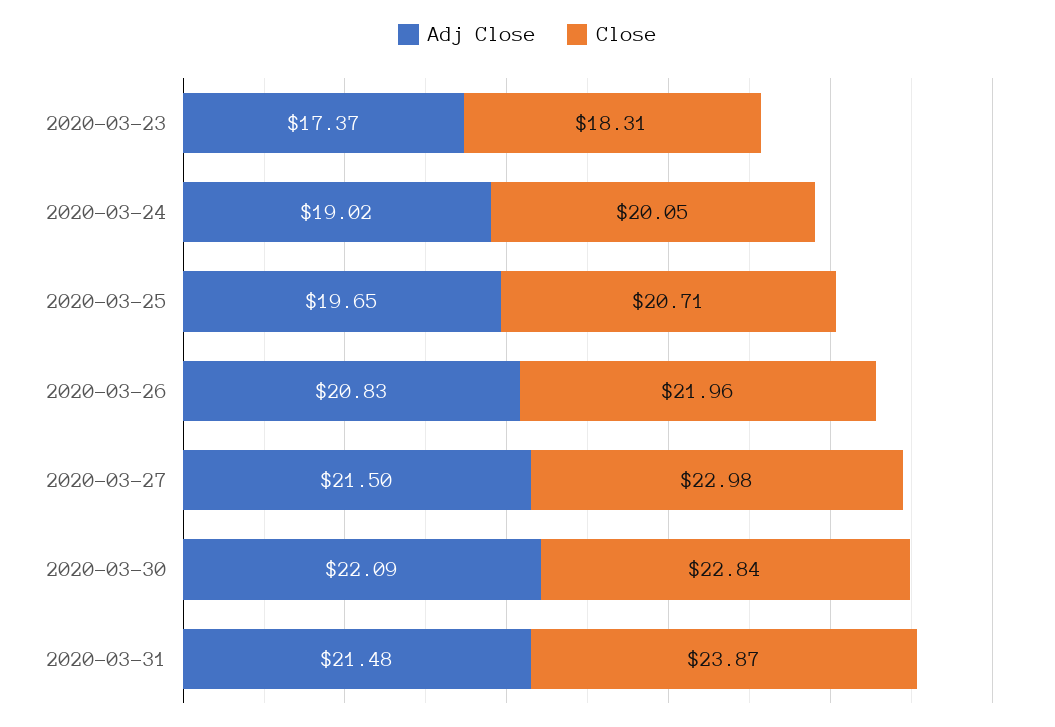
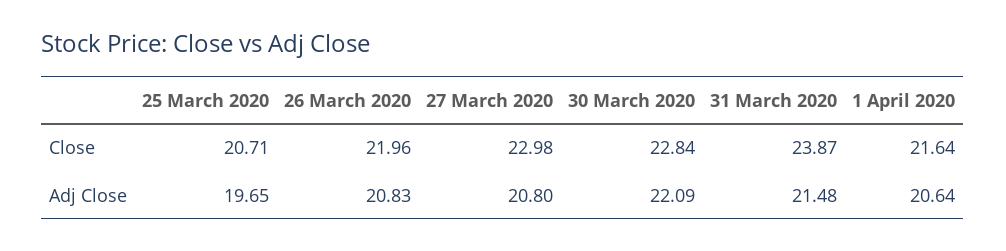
Adj Close, 2020-03-23: 17.37 -> none
Close, 2020-03-23: 18.31 -> none
Adj Close, 2020-03-24: 19.02 -> none
Close, 2020-03-24: 20.05 -> none
Adj Close, 2020-03-27: 21.5 -> 20.8
Close, 1 April 2020: none -> 21.64
Adj Close, 1 April 2020: none -> 20.64

